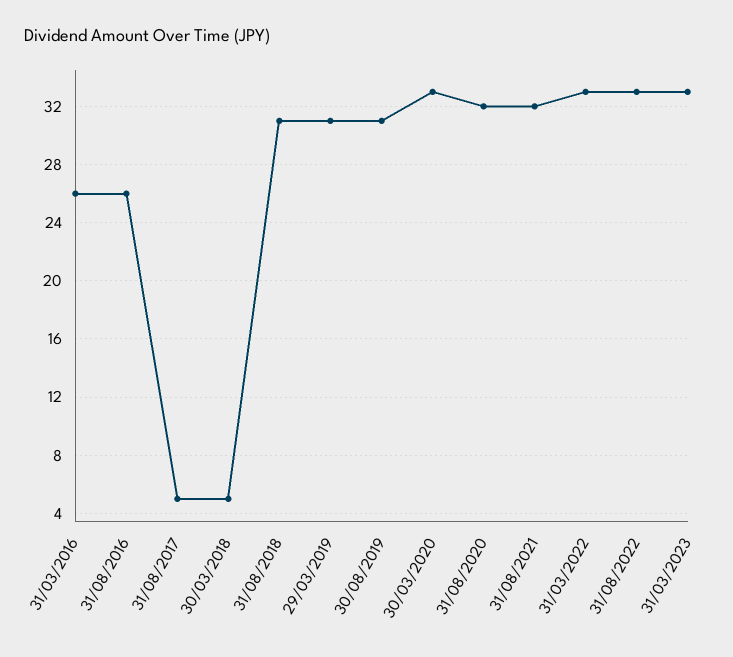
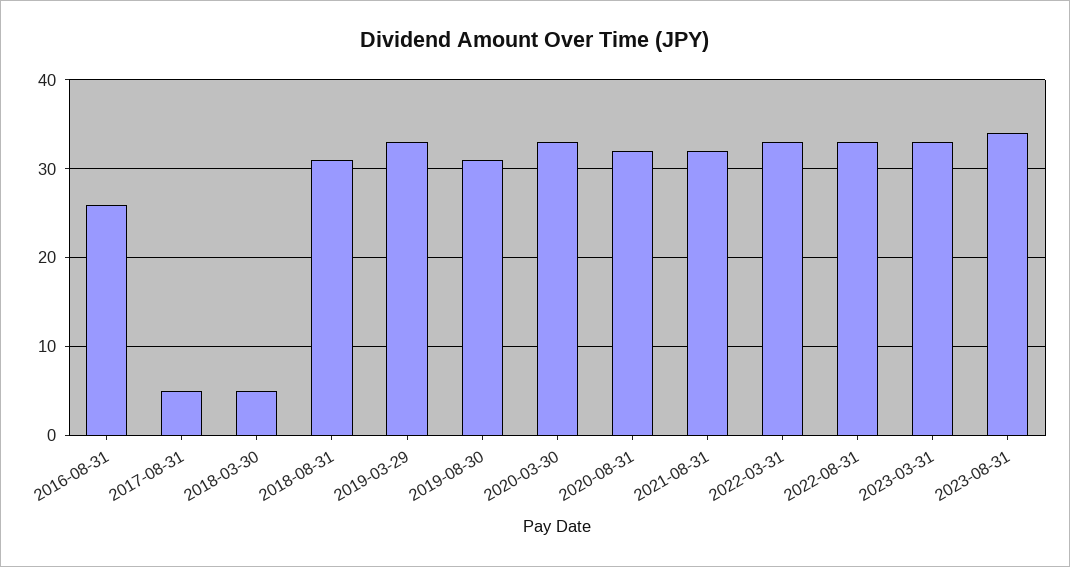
31/03/2016: 26 -> none
29/03/2019: 31 -> 33
2023-08-31: none -> 34

